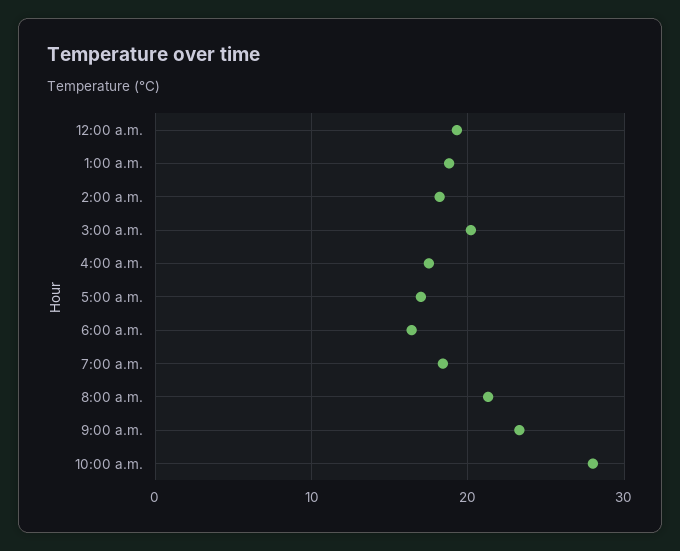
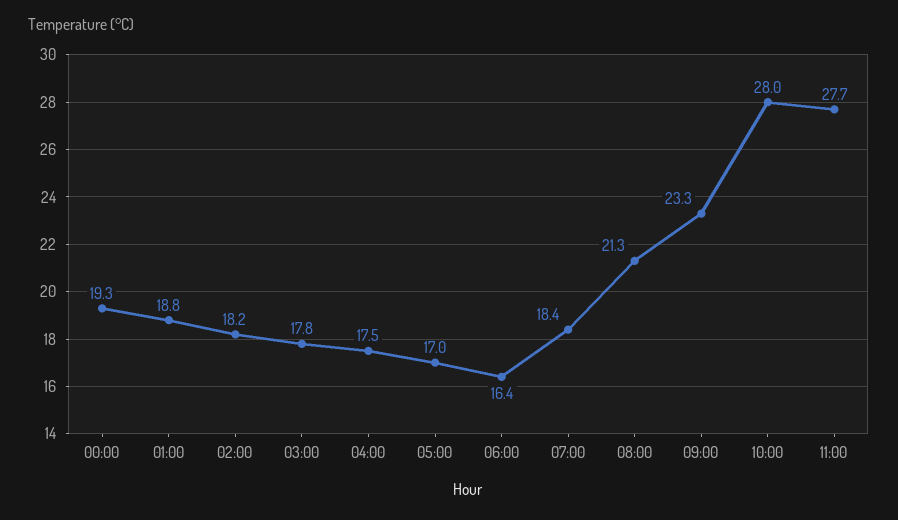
3:00 a.m.: 20 -> 17.8
11:00: none -> 27.7

